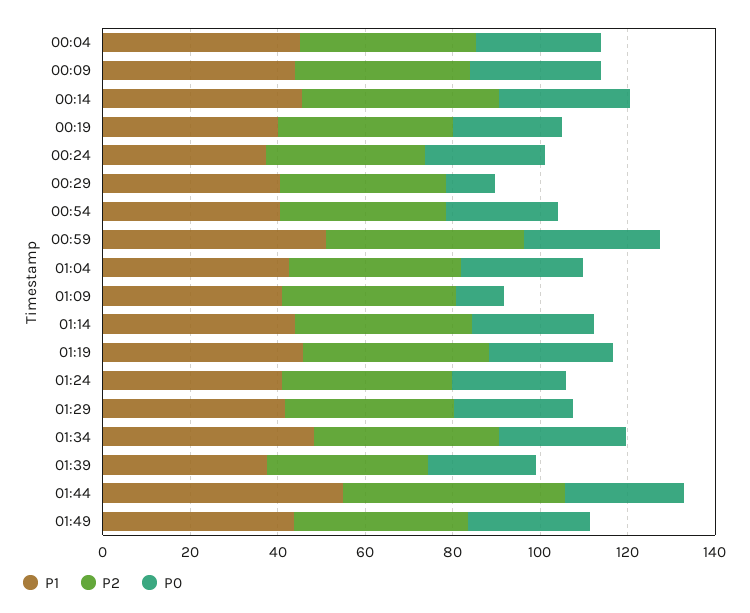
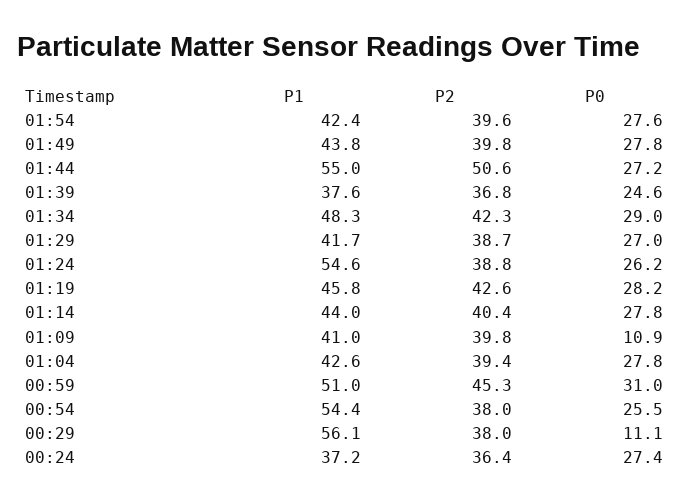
P1, 00:04: 45 -> none
P2, 00:04: 40 -> none
P0, 00:04: 30 -> none
P1, 00:09: 45 -> none
P2, 00:09: 40 -> none
P0, 00:09: 30 -> none
P1, 00:14: 45 -> none
P2, 00:14: 45 -> none
P0, 00:14: 30 -> none
P1, 00:19: 40 -> none
P2, 00:19: 40 -> none
P0, 00:19: 25 -> none
P1, 00:29: 40 -> 56.1
P1, 00:54: 40 -> 54.4
P1, 01:24: 40 -> 54.6
P1, 01:54: none -> 42.4
P2, 01:54: none -> 39.6
P0, 01:54: none -> 27.6

